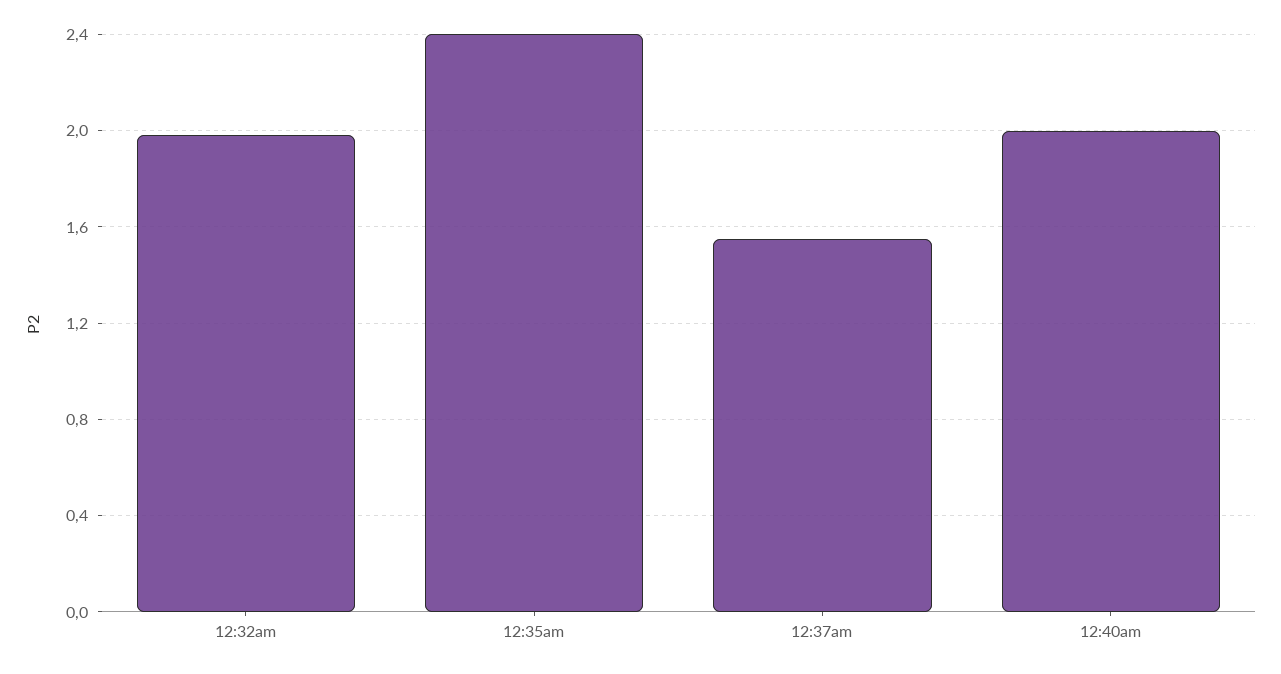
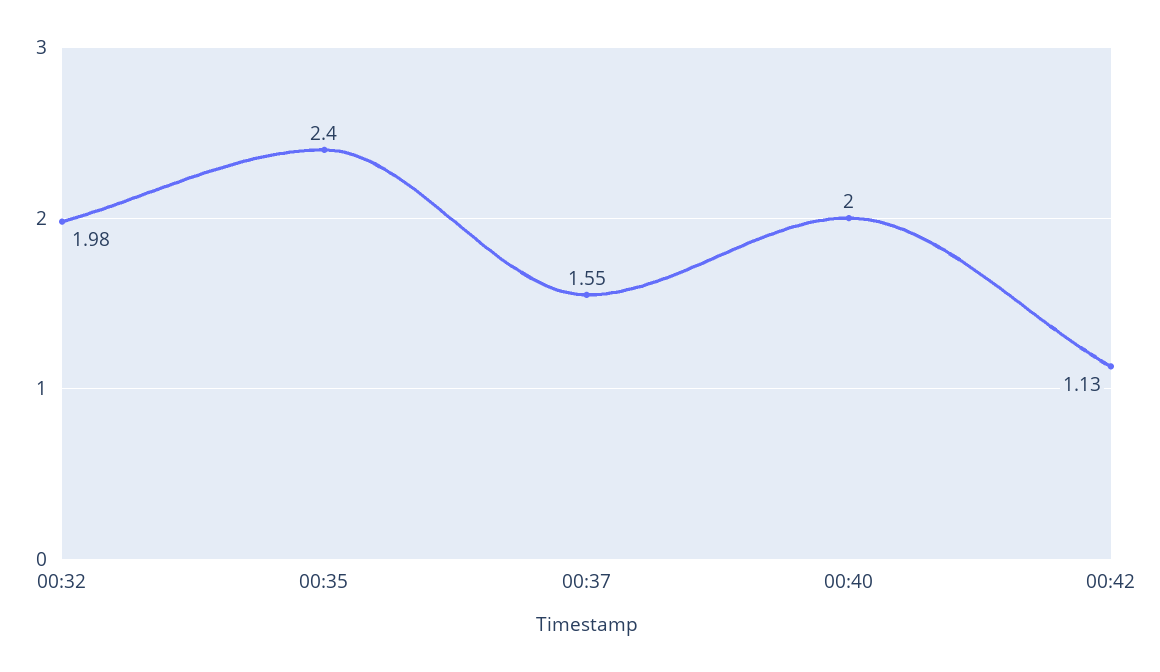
00:42: none -> 1.13

